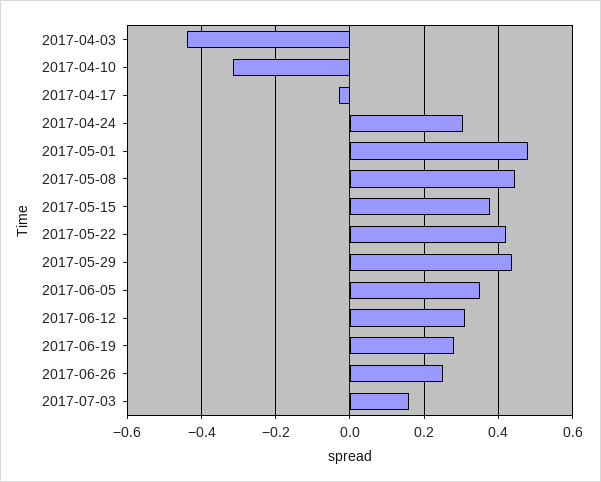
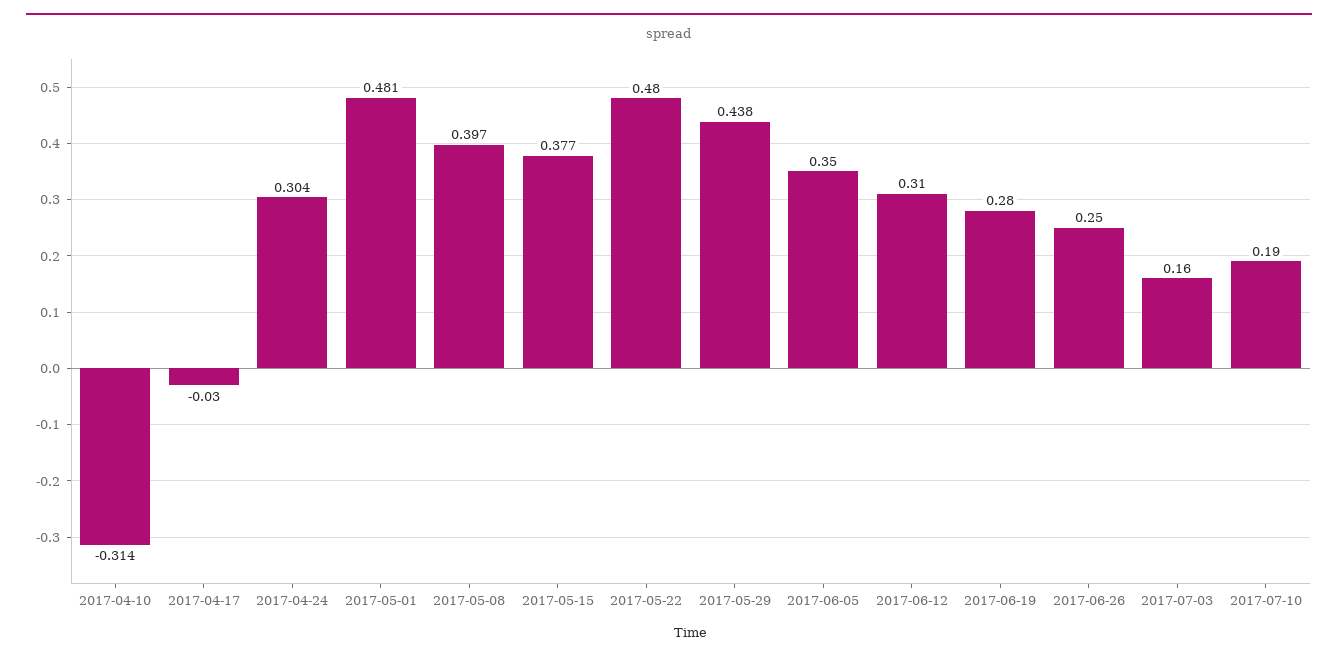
2017-04-03: -0.44 -> none
2017-05-08: 0.44 -> 0.397
2017-05-22: 0.42 -> 0.48
2017-07-10: none -> 0.19

